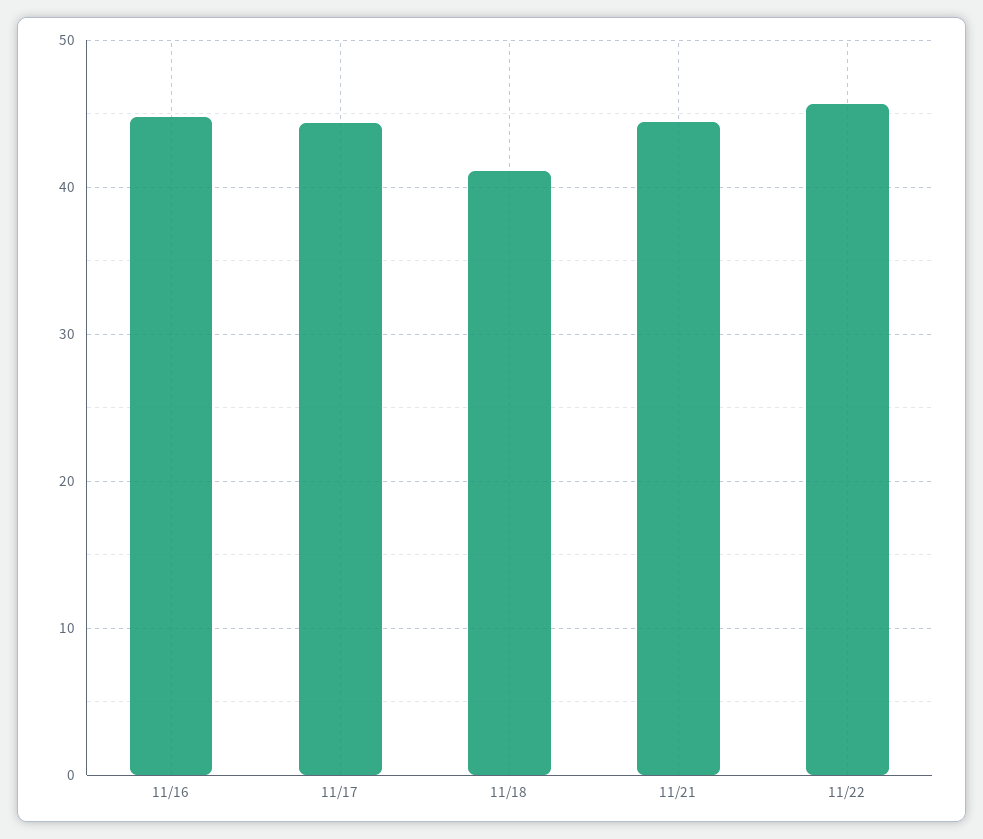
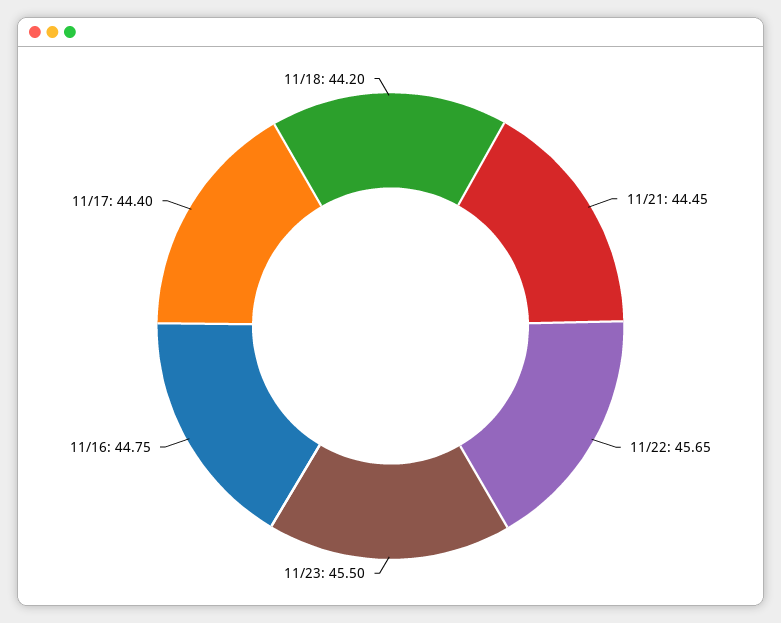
11/18: 41 -> 44.2
11/23: none -> 45.5

